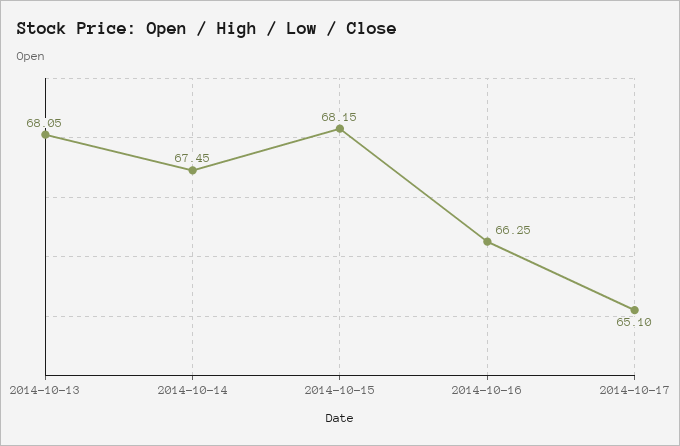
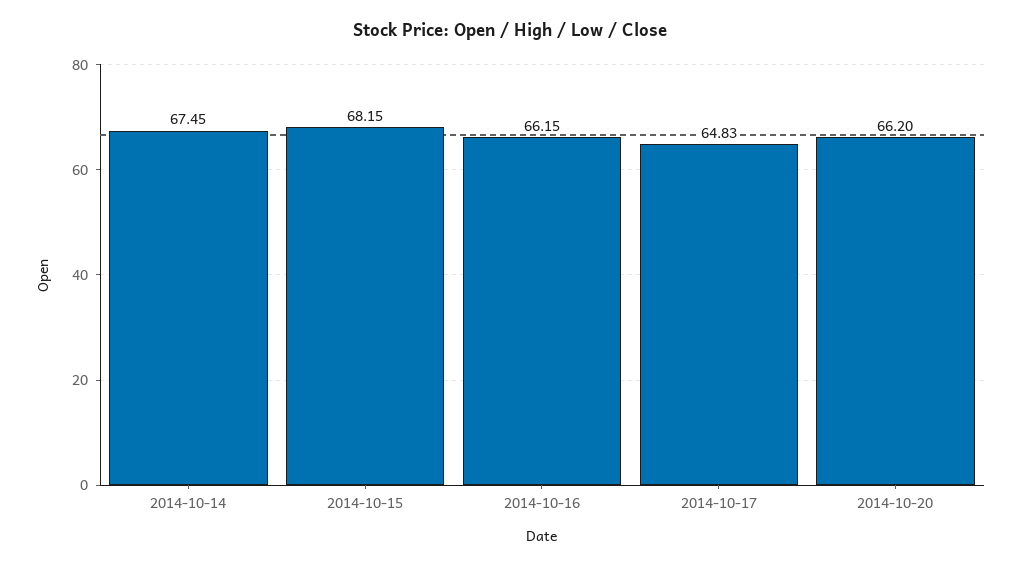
2014-10-13: 68.05 -> none
2014-10-16: 66.25 -> 66.15
2014-10-17: 65.1 -> 64.83
2014-10-20: none -> 66.2

